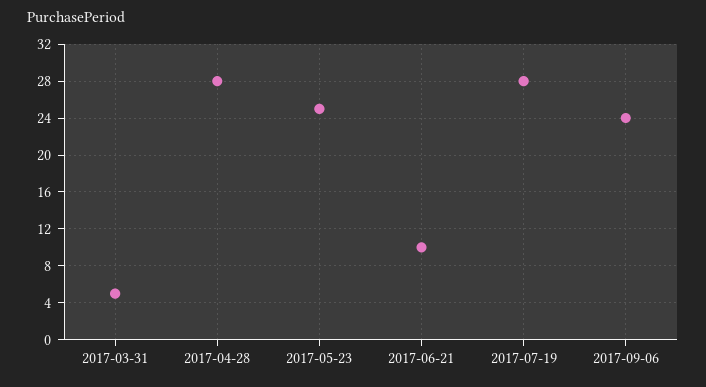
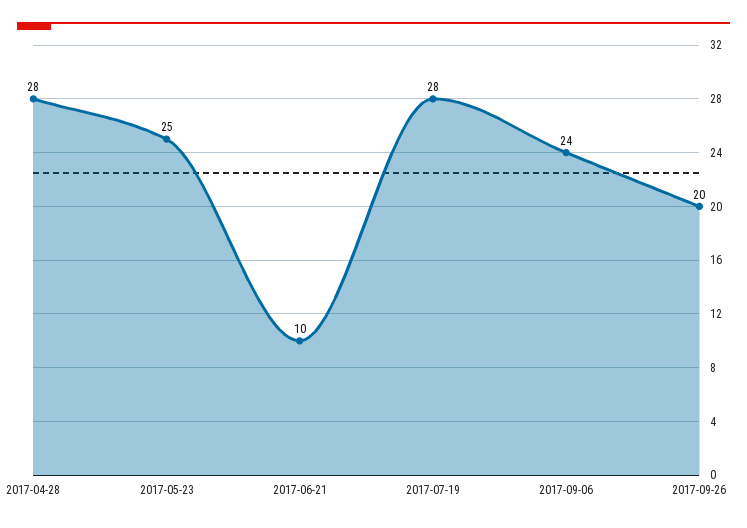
2017-03-31: 5 -> none
2017-09-26: none -> 20

